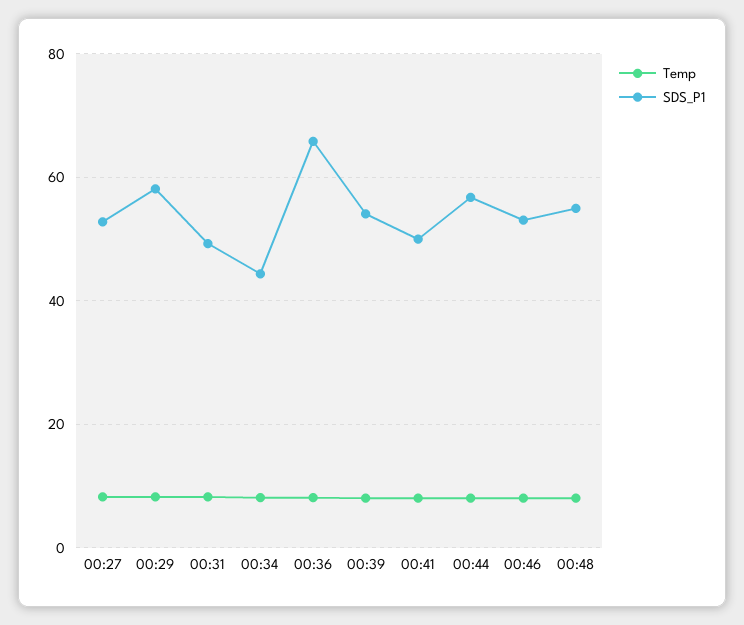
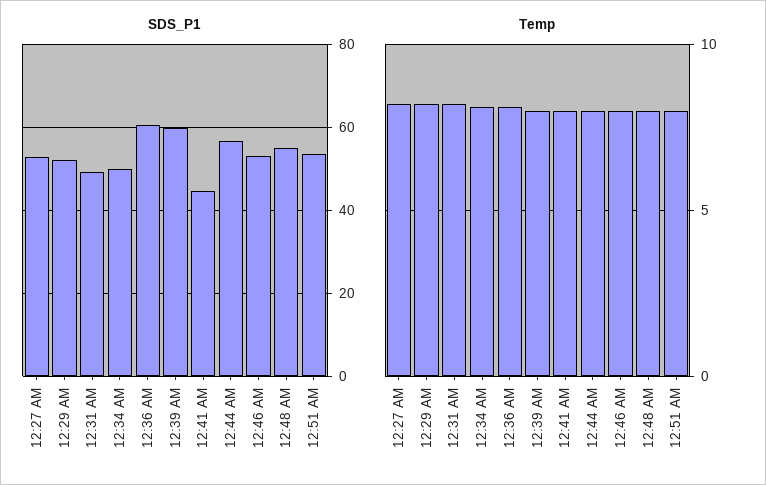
SDS_P1, 00:29: 58 -> 52
SDS_P1, 00:34: 44 -> 50
SDS_P1, 00:36: 66 -> 60
SDS_P1, 00:39: 54 -> 60
SDS_P1, 00:41: 50 -> 44
SDS_P1, 12:51 AM: none -> 54
Temp, 12:51 AM: none -> 8

